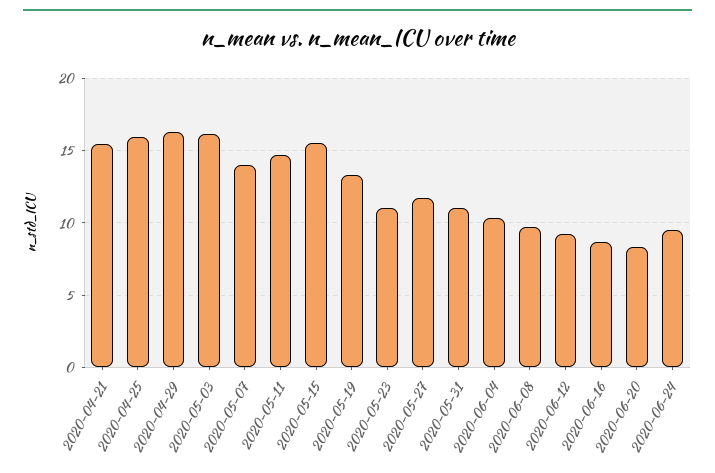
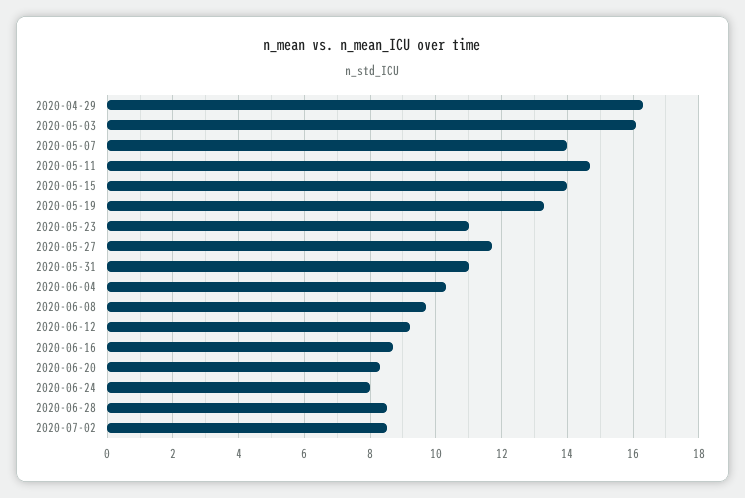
2020-04-21: 15.5 -> none
2020-04-25: 16 -> none
2020-05-15: 15.5 -> 14
2020-06-24: 9.5 -> 8
2020-06-28: none -> 8.5
2020-07-02: none -> 8.5

